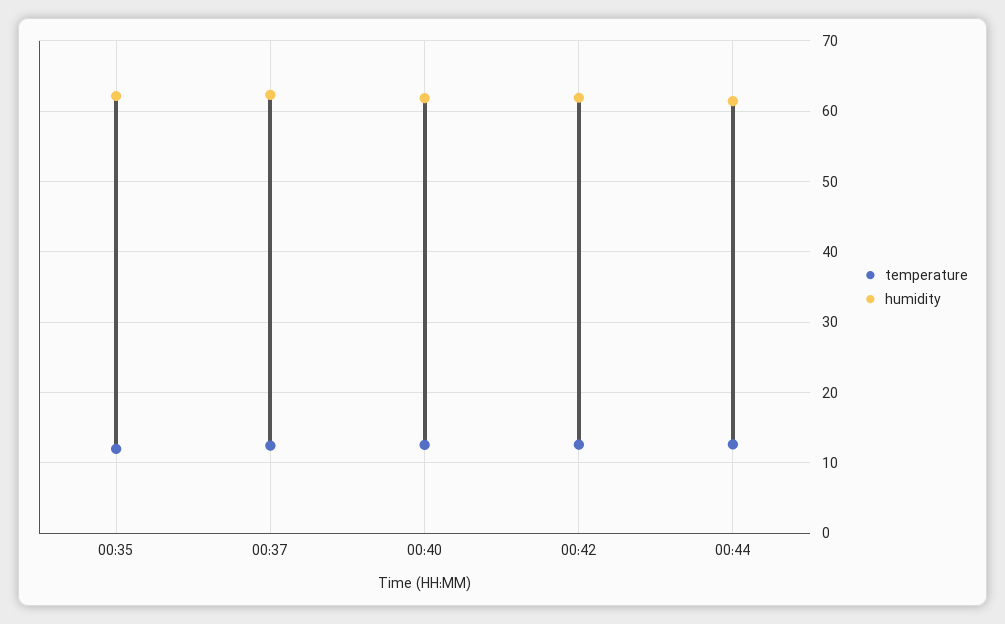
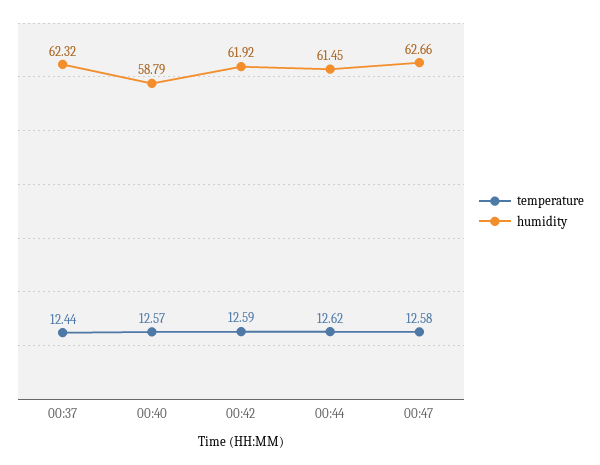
temperature, 00:35: 12 -> none
humidity, 00:35: 62 -> none
humidity, 00:40: 62 -> 58.79
temperature, 00:47: none -> 12.58
humidity, 00:47: none -> 62.66

